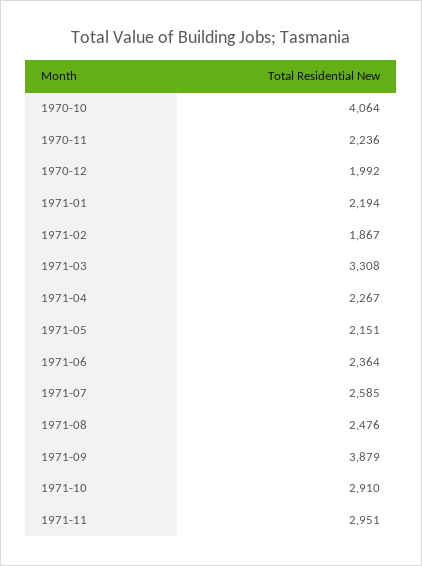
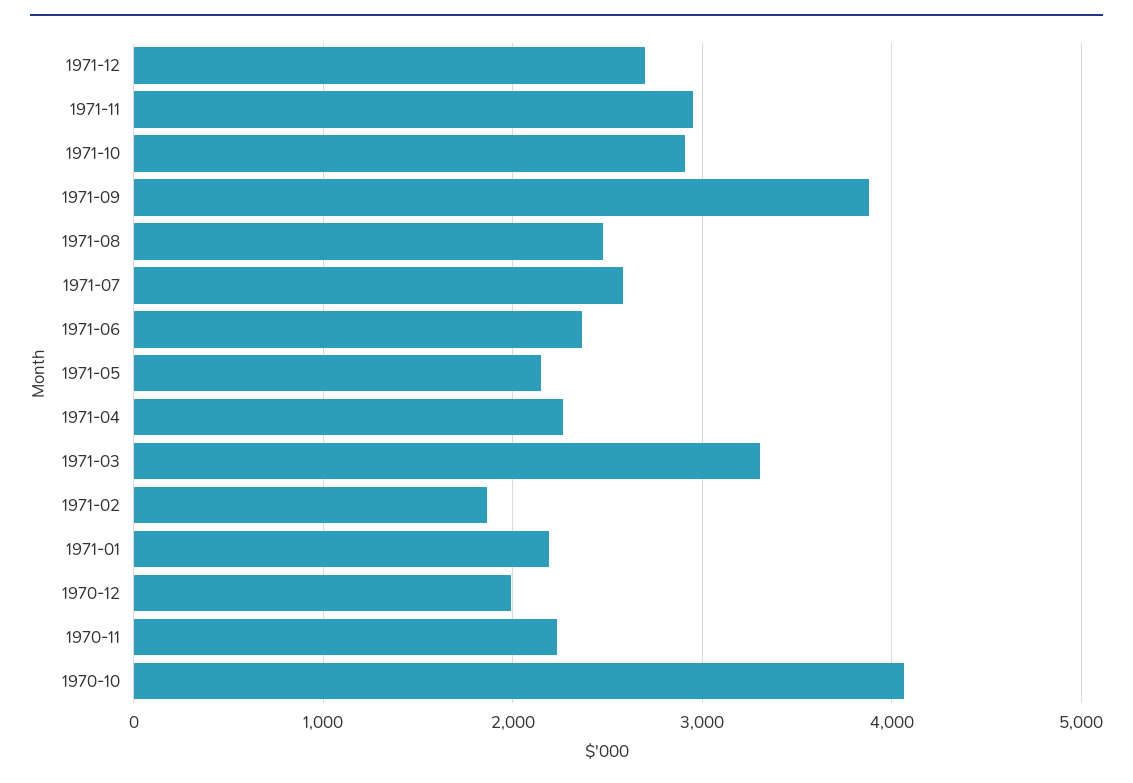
1971-12: none -> 2700

